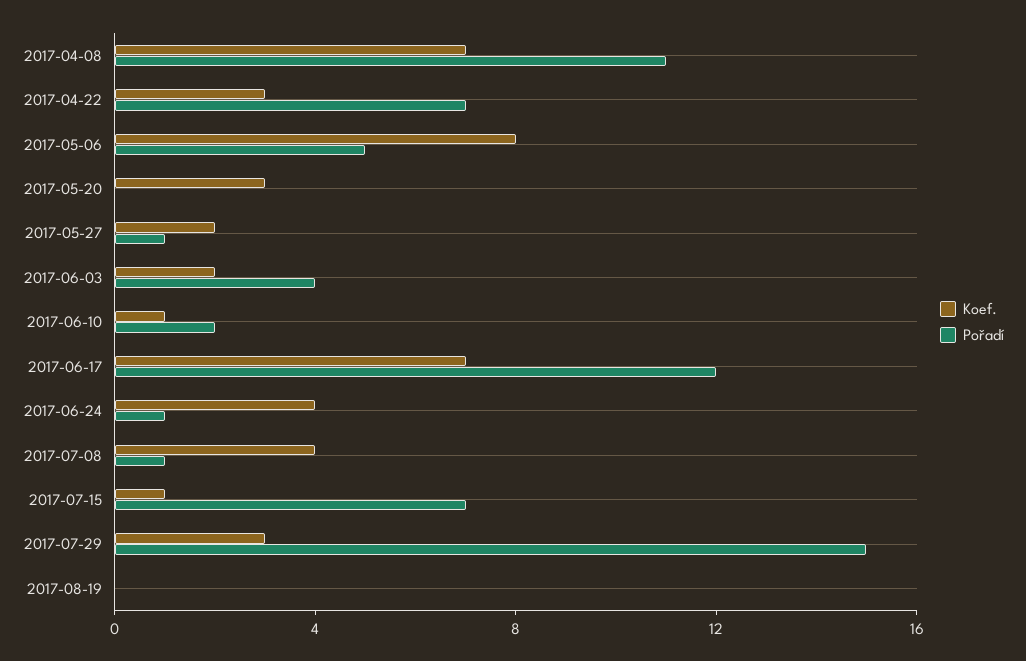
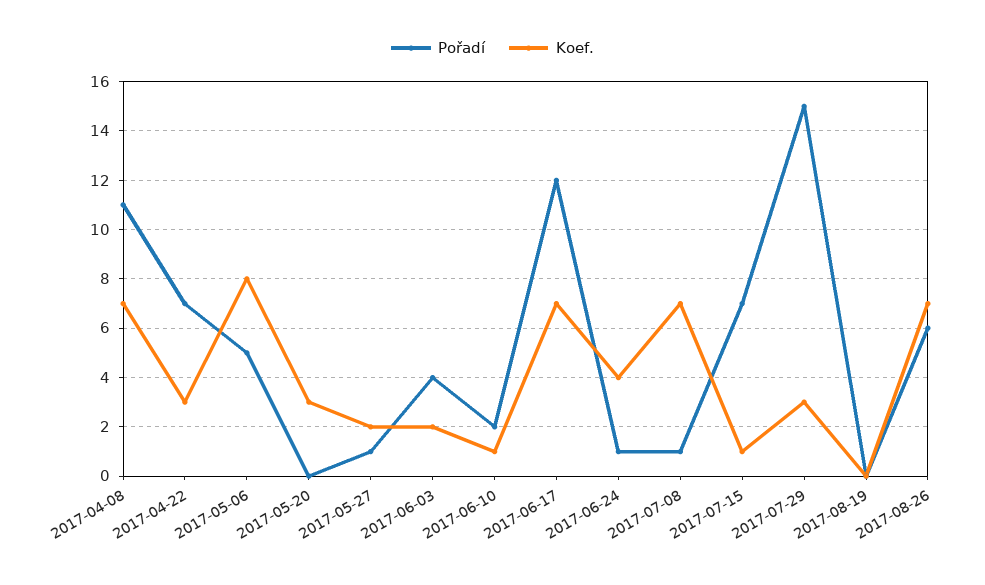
Koef., 2017-07-08: 4 -> 7
Pořadí, 2017-08-26: none -> 6
Koef., 2017-08-26: none -> 7

